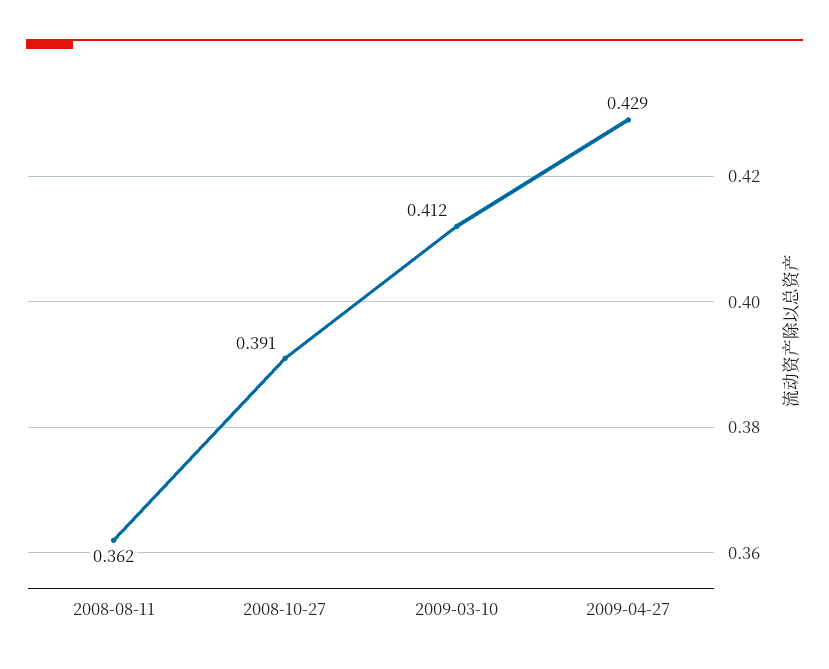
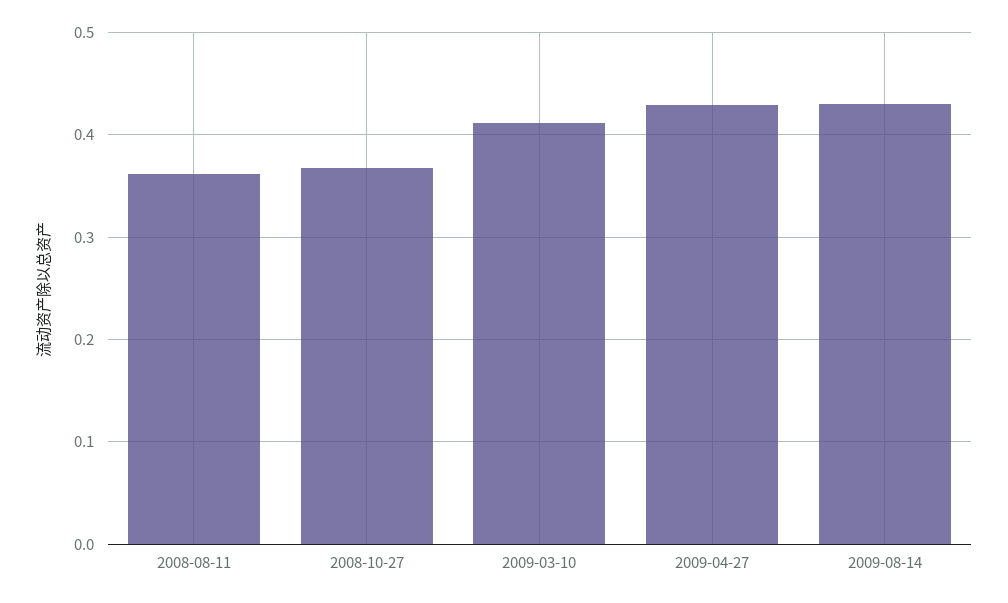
2008-10-27: 0.391 -> 0.37
2009-08-14: none -> 0.43

